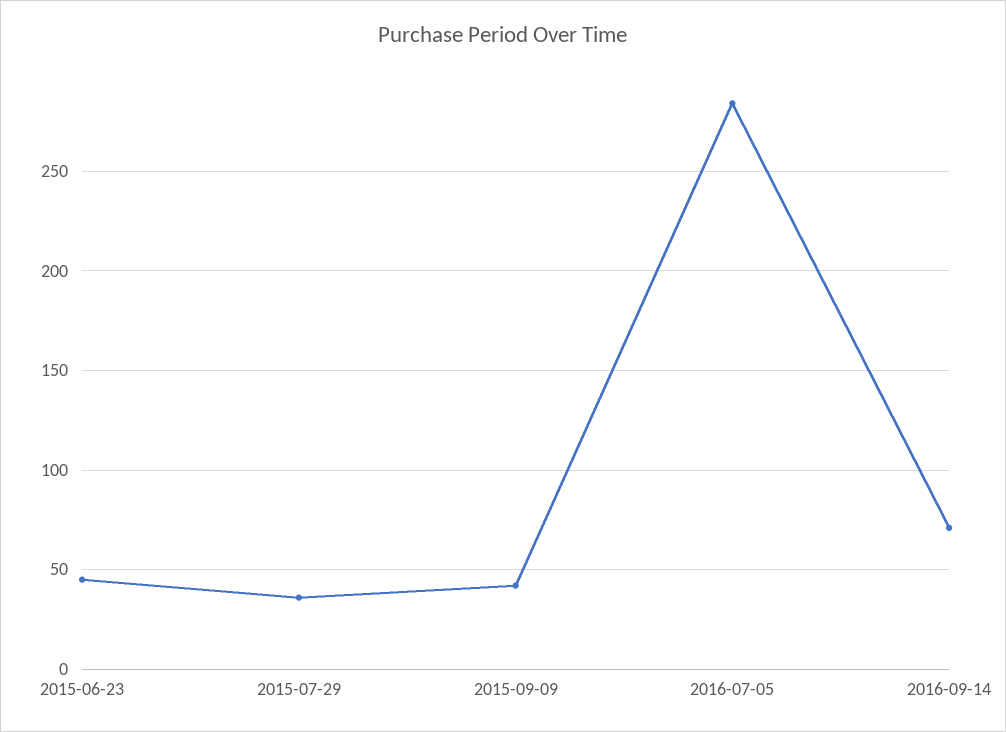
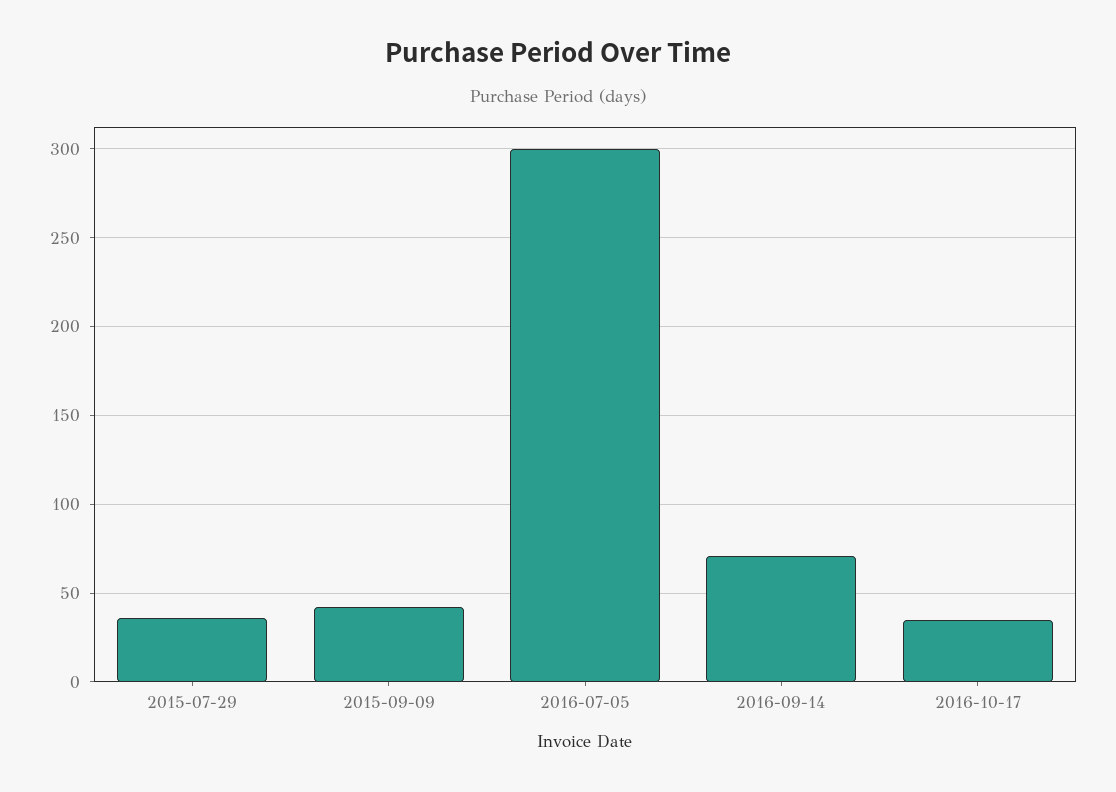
2015-06-23: 45 -> none
2016-07-05: 285 -> 300
2016-10-17: none -> 35

